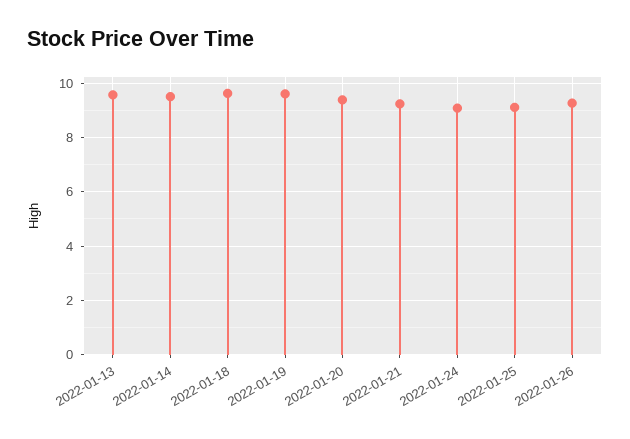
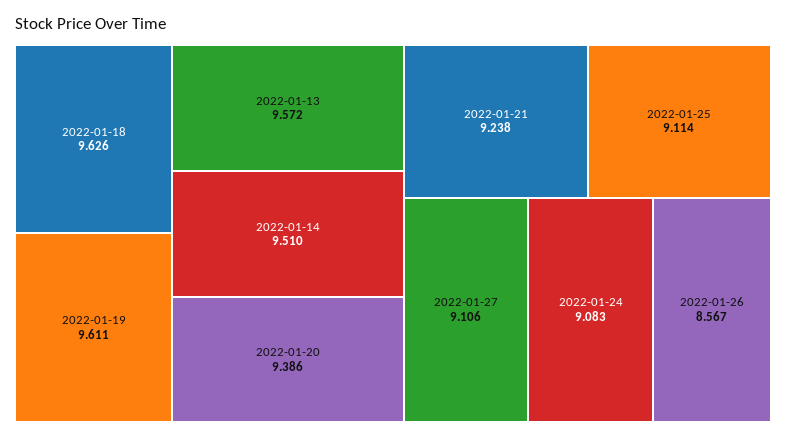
2022-01-26: 9.25 -> 8.567
2022-01-27: none -> 9.106

